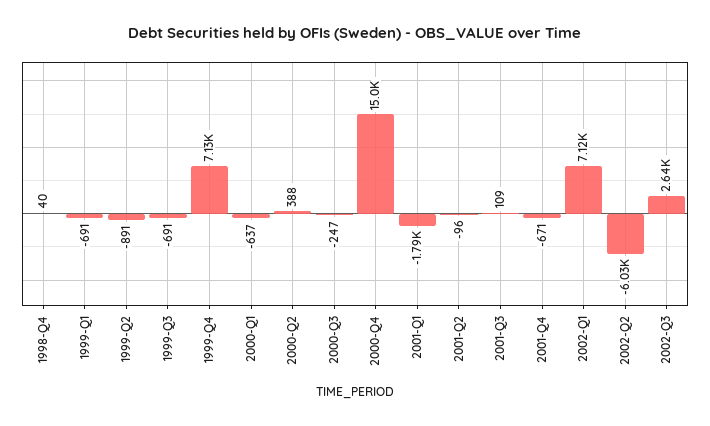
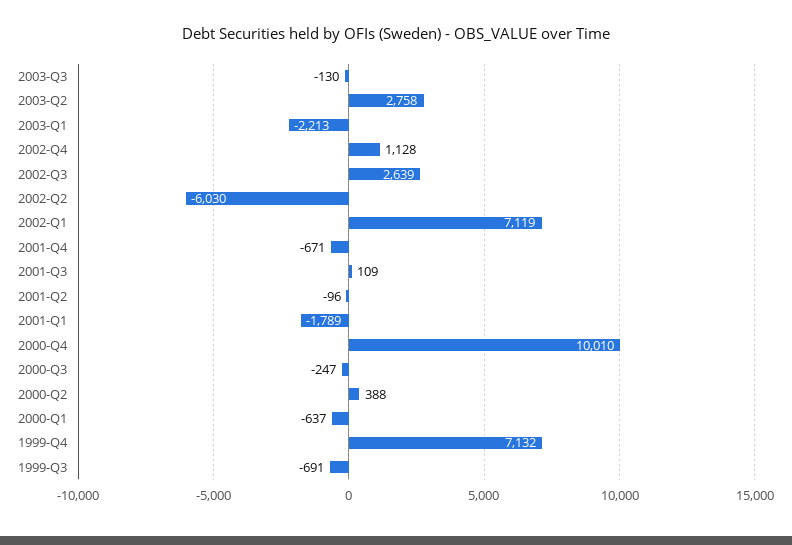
1998-Q4: 40 -> none
1999-Q1: -691 -> none
1999-Q2: -891 -> none
2000-Q4: 15000 -> 10010
2003-Q3: none -> -130
2003-Q2: none -> 2758
2003-Q1: none -> -2213
2002-Q4: none -> 1128

